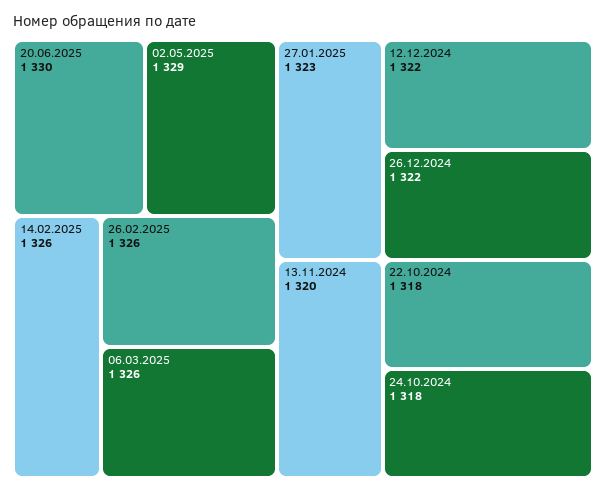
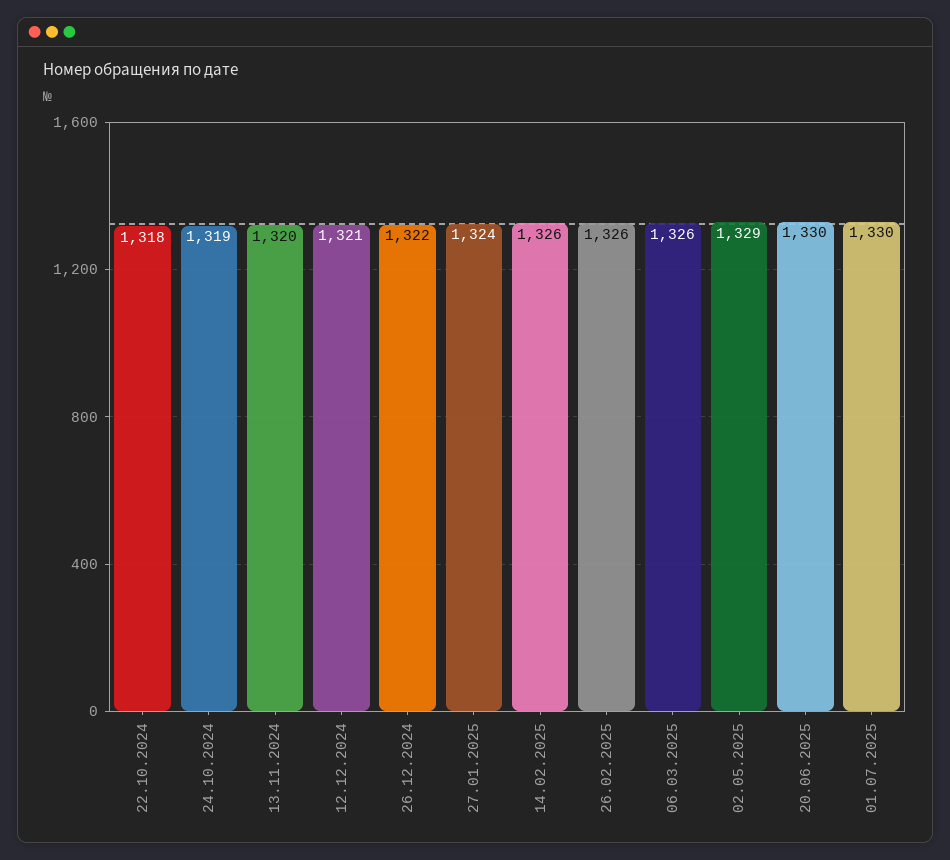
27.01.2025: 1323 -> 1324
12.12.2024: 1322 -> 1321
24.10.2024: 1318 -> 1319
01.07.2025: none -> 1330

